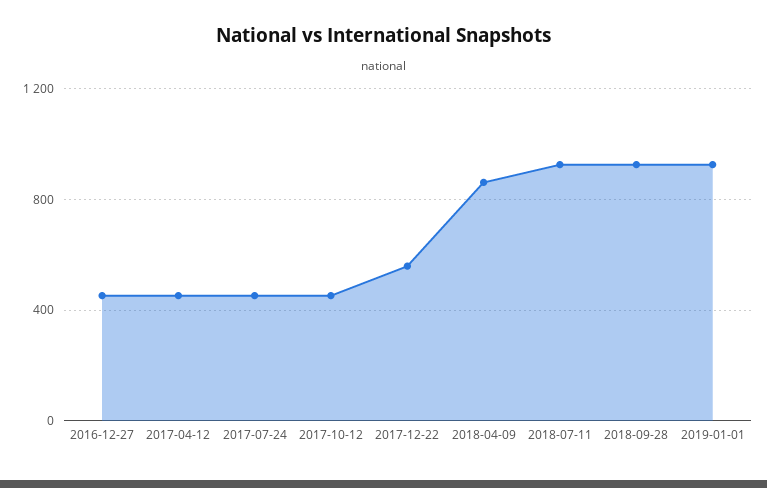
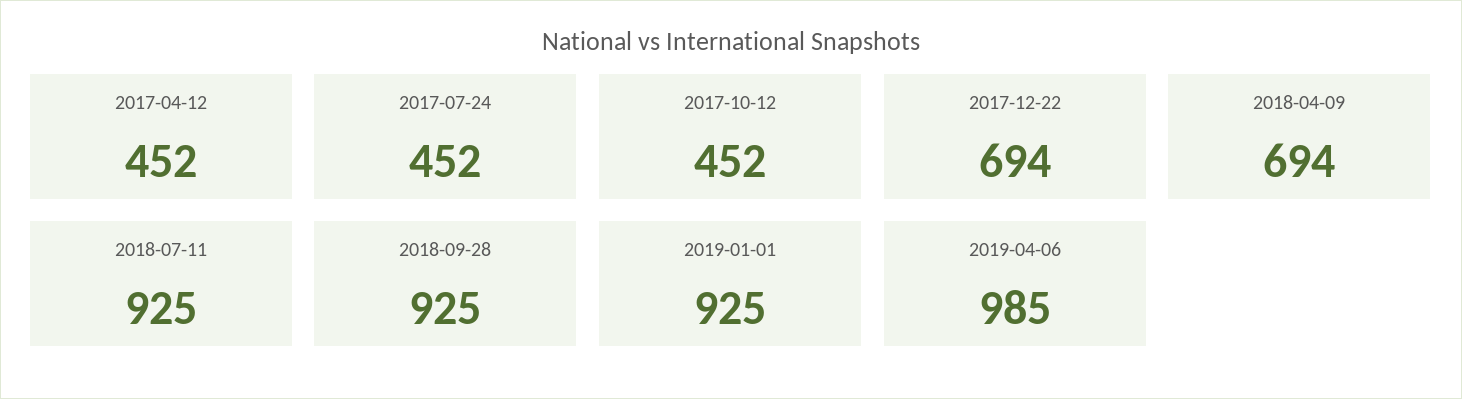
2016-12-27: 450 -> none
2017-12-22: 550 -> 694
2018-04-09: 850 -> 694
2019-04-06: none -> 985

